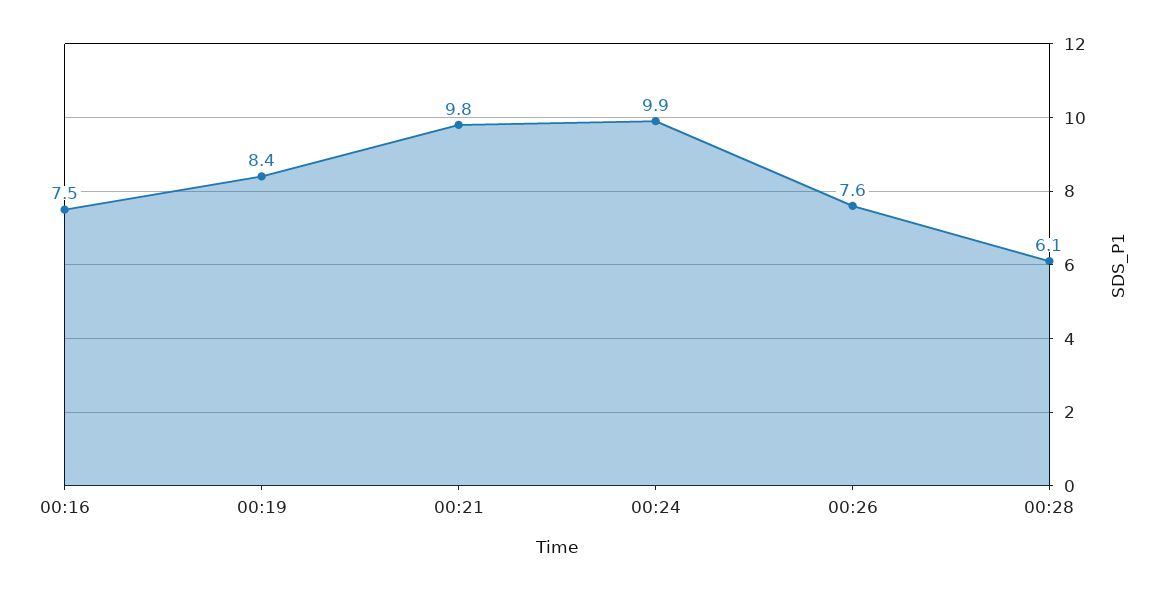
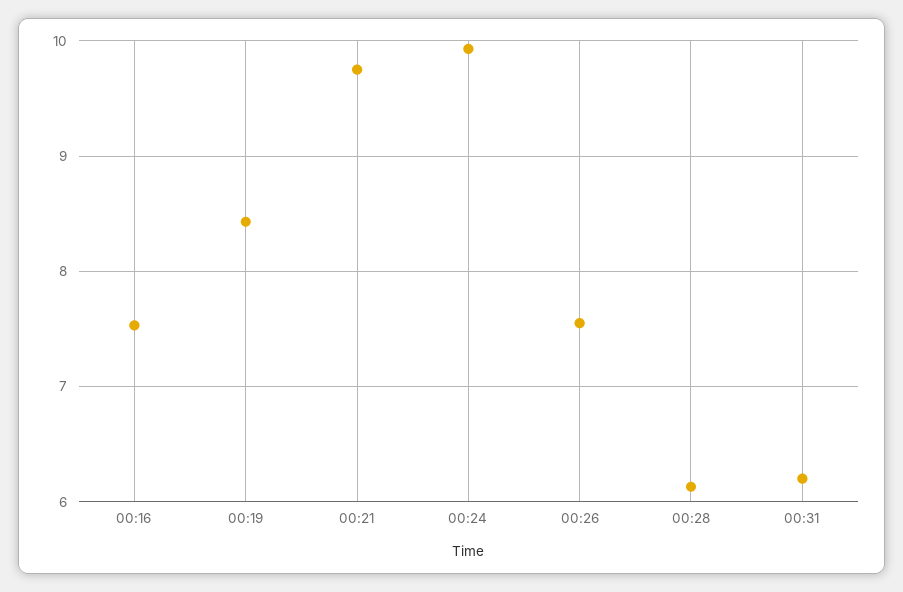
00:31: none -> 6.2

